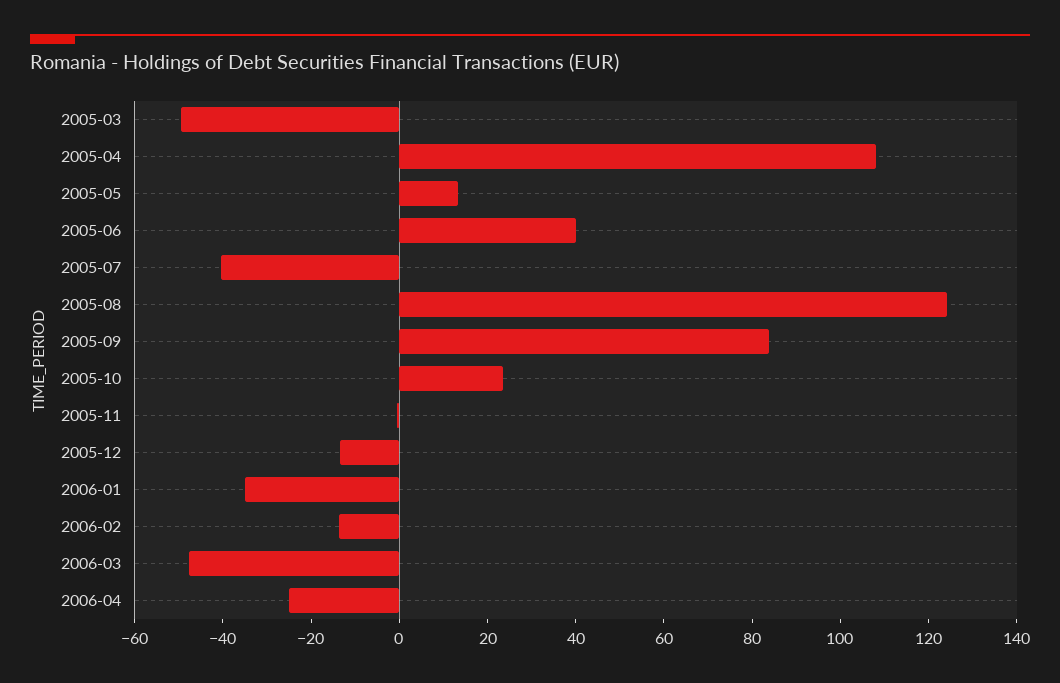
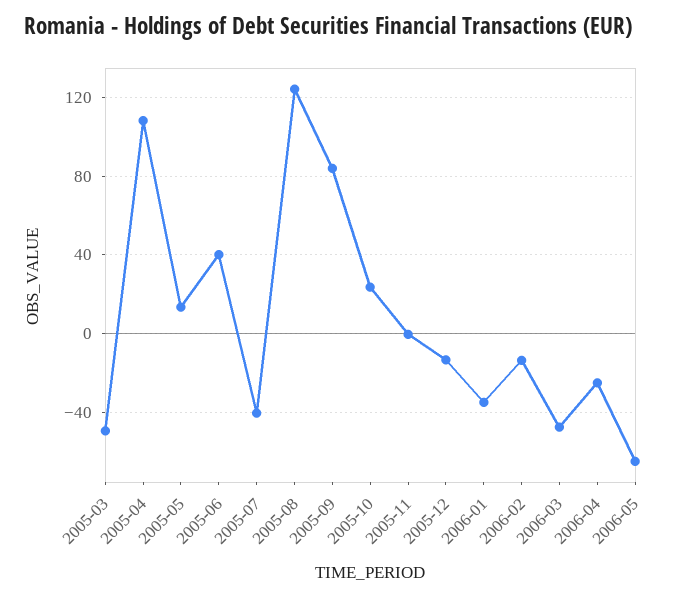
2006-05: none -> -65

